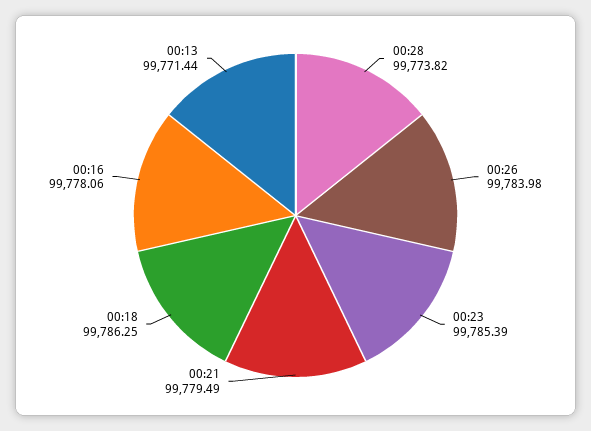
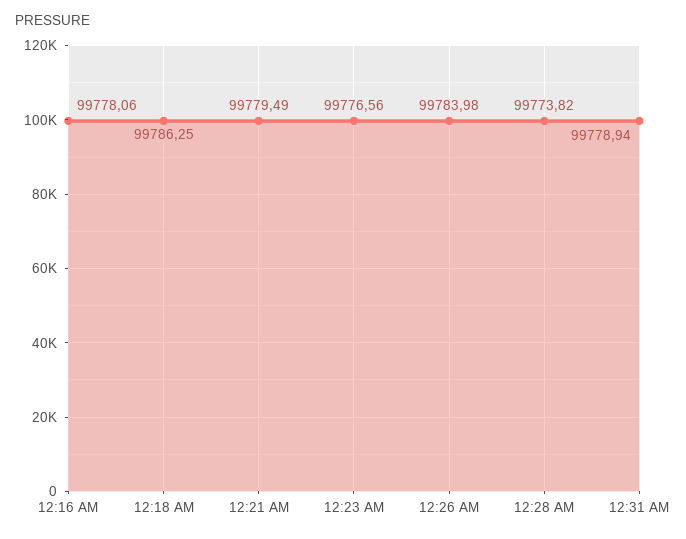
00:23: 99785.39 -> 99776.56
00:13: 99771.44 -> none
12:31 AM: none -> 99778.94

